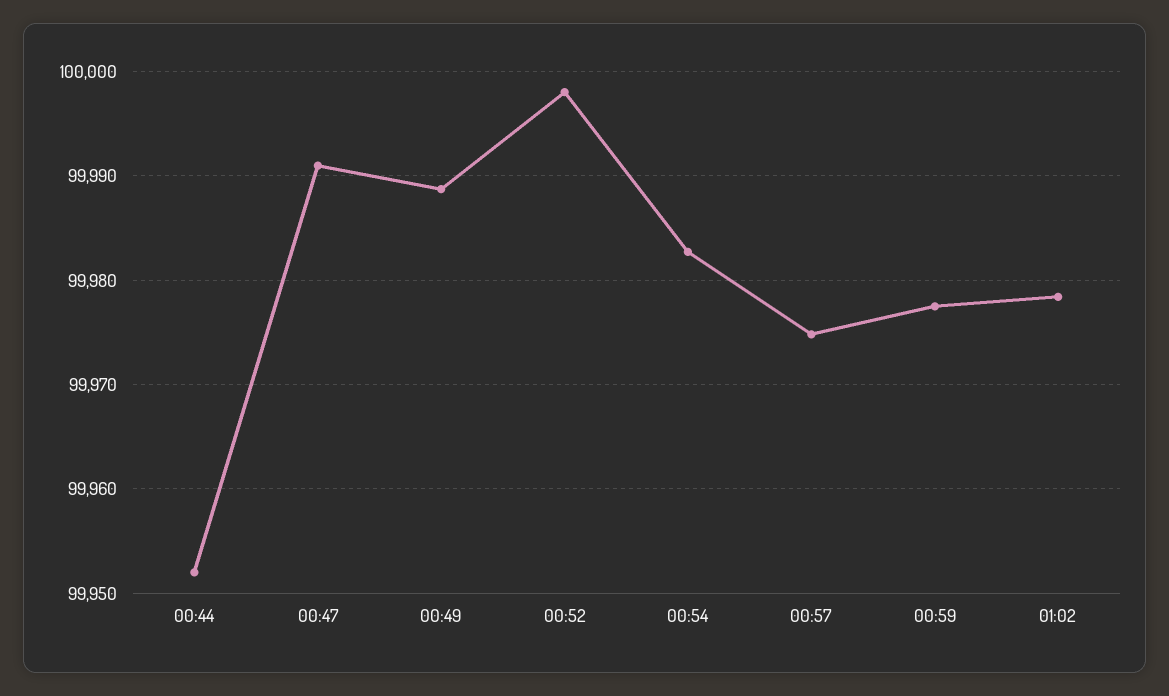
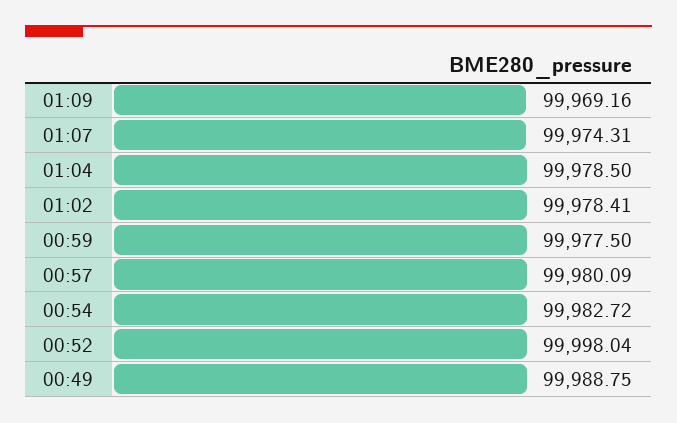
00:44: 99952 -> none
00:47: 99991 -> none
00:57: 99975 -> 99980.09
01:09: none -> 99969.16
01:07: none -> 99974.31
01:04: none -> 99978.5

